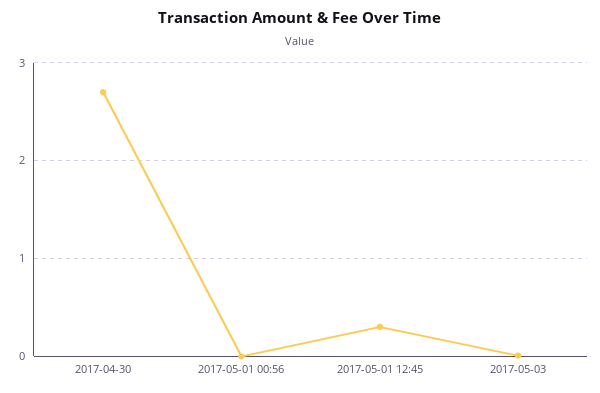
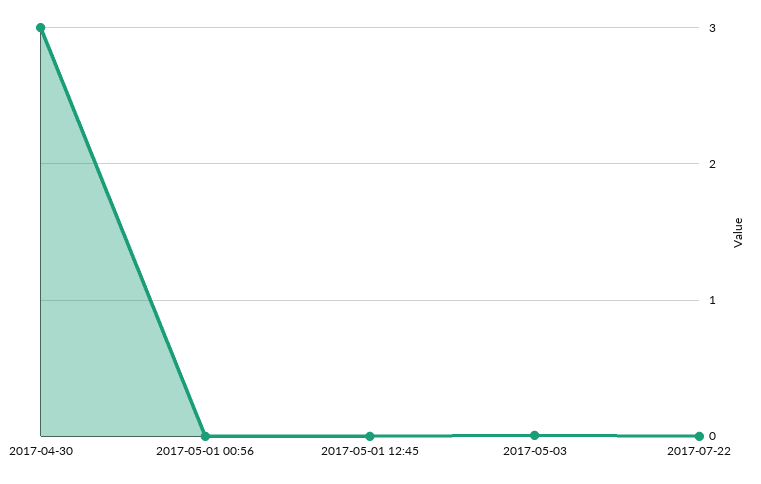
2017-04-30: 2.7 -> 3
2017-05-01 12:45: 0.3 -> 0
2017-07-22: none -> 0

